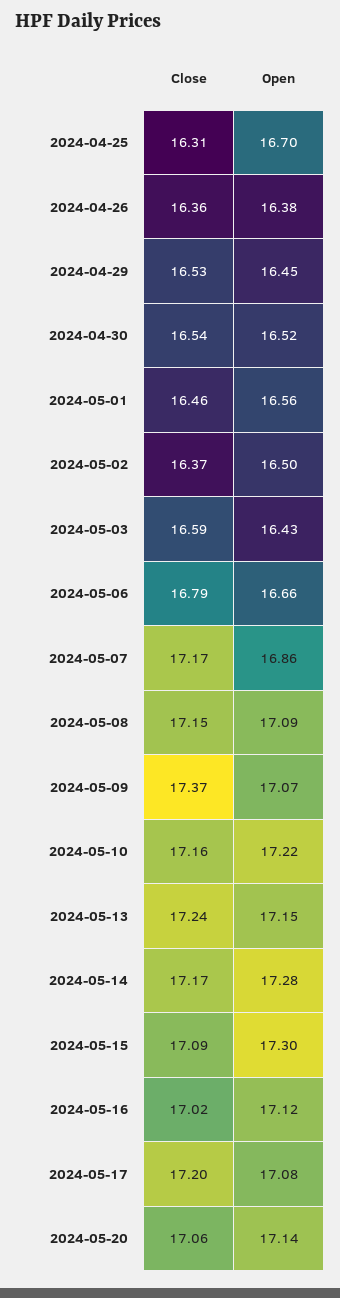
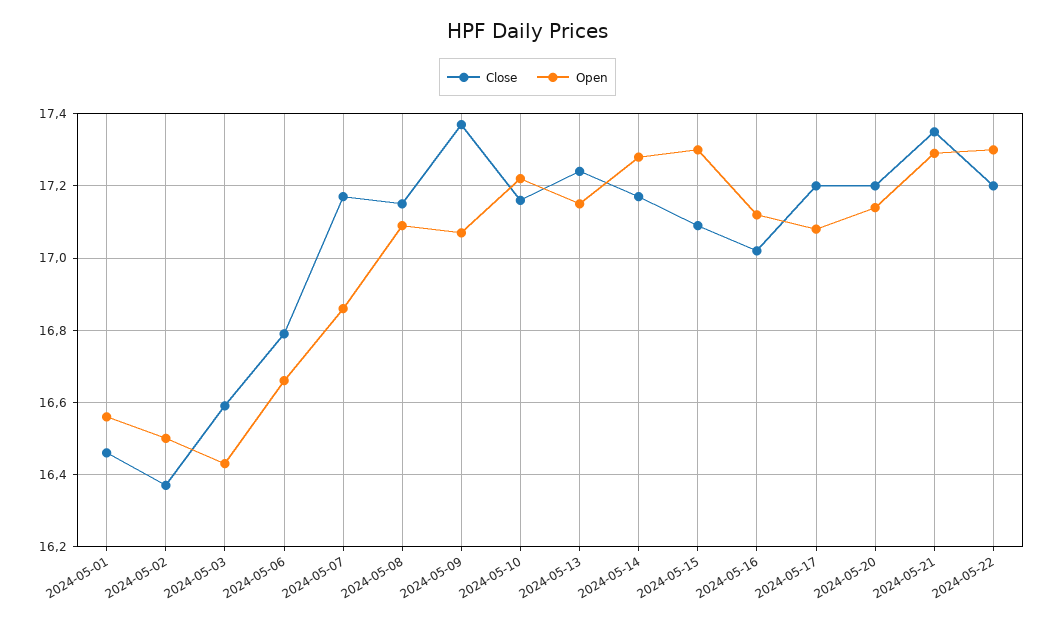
Close, 2024-04-25: 16.31 -> none
Open, 2024-04-25: 16.7 -> none
Close, 2024-04-26: 16.36 -> none
Open, 2024-04-26: 16.38 -> none
Close, 2024-04-29: 16.53 -> none
Open, 2024-04-29: 16.45 -> none
Close, 2024-04-30: 16.54 -> none
Open, 2024-04-30: 16.52 -> none
Close, 2024-05-20: 17.06 -> 17.2
Close, 2024-05-21: none -> 17.35
Open, 2024-05-21: none -> 17.3
Close, 2024-05-22: none -> 17.2
Open, 2024-05-22: none -> 17.3

